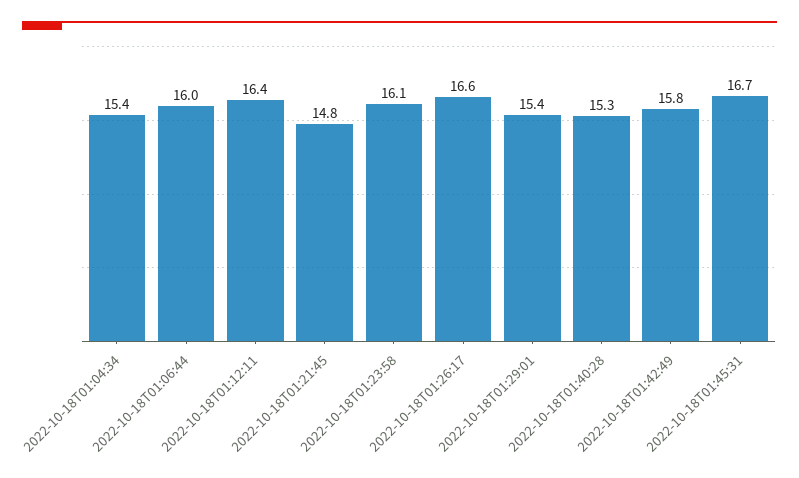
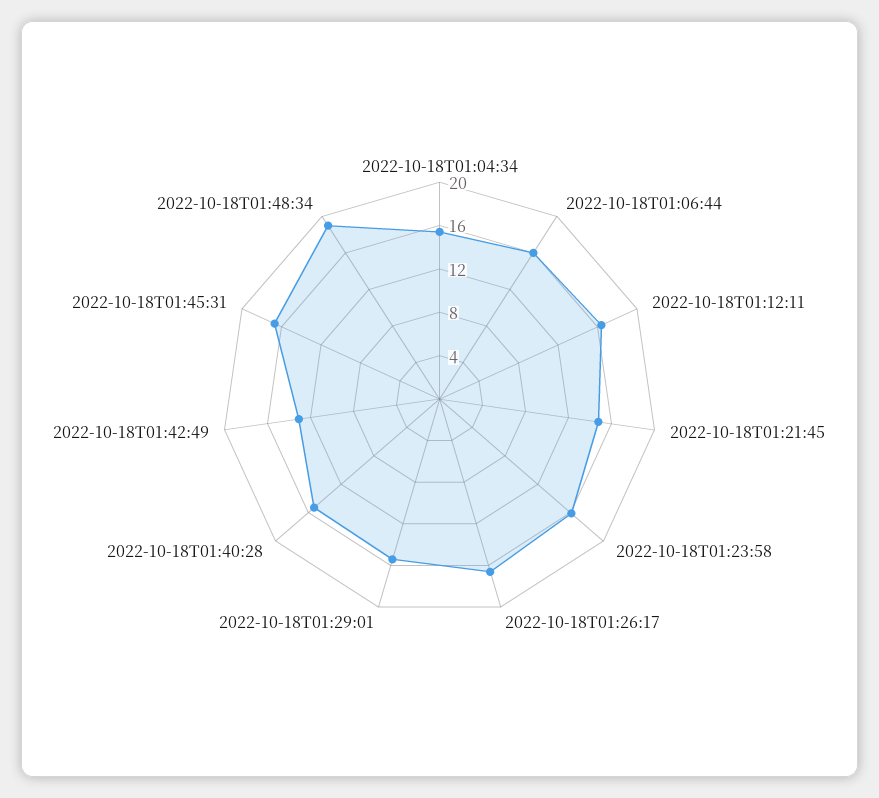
2022-10-18T01:42:49: 15.8 -> 13
2022-10-18T01:48:34: none -> 19

